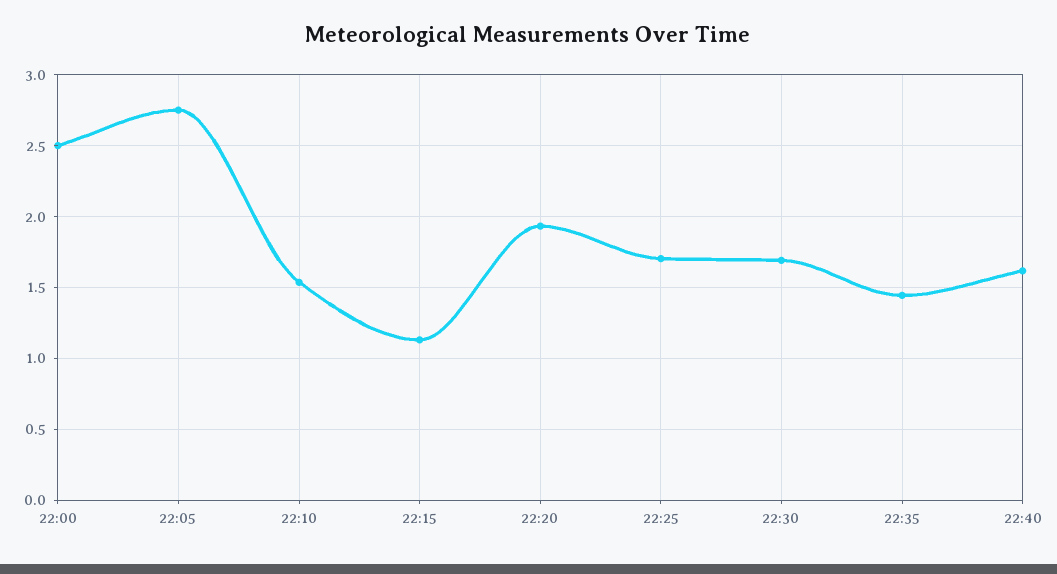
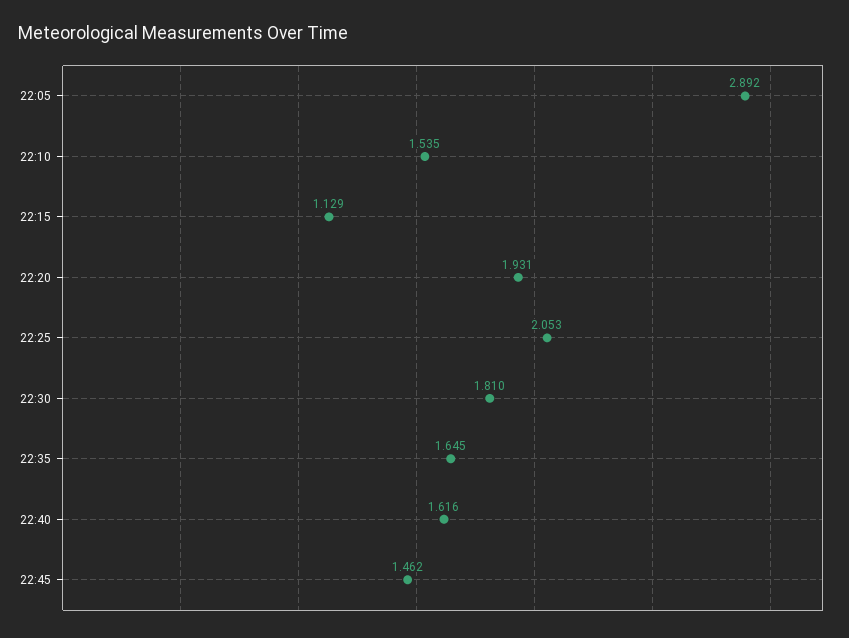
22:00: 2.5 -> none
22:05: 2.75 -> 2.892
22:25: 1.7 -> 2.053
22:30: 1.7 -> 1.81
22:35: 1.45 -> 1.645
22:45: none -> 1.462

